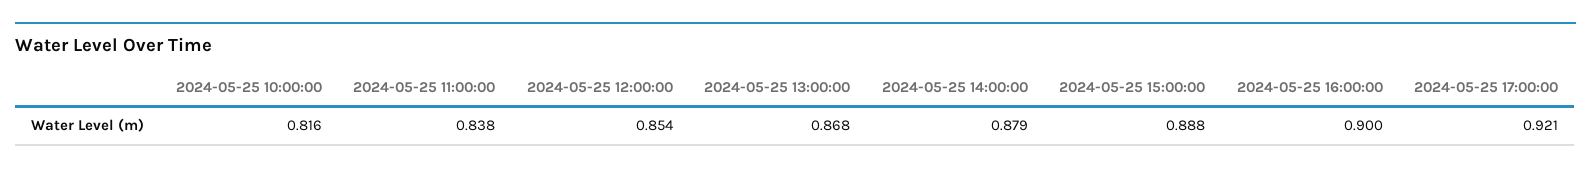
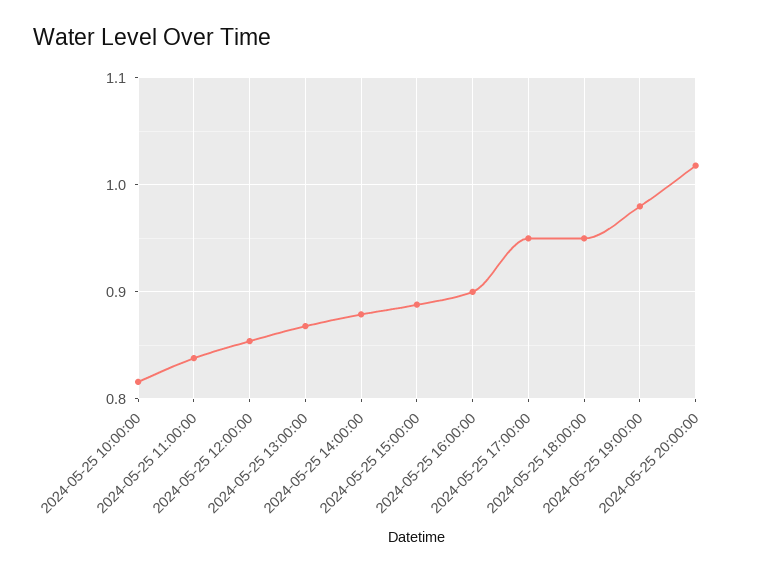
2024-05-25 17:00:00: 0.921 -> 0.95
2024-05-25 18:00:00: none -> 0.95
2024-05-25 19:00:00: none -> 0.98
2024-05-25 20:00:00: none -> 1.02

